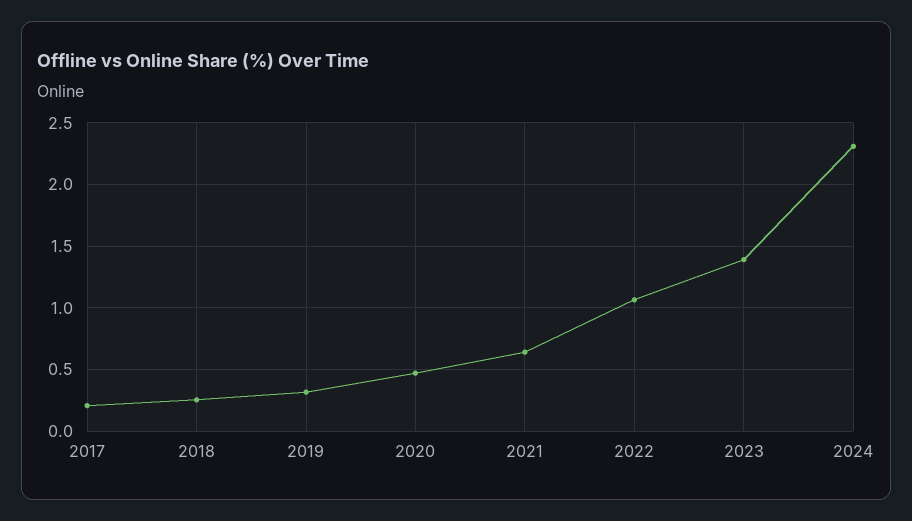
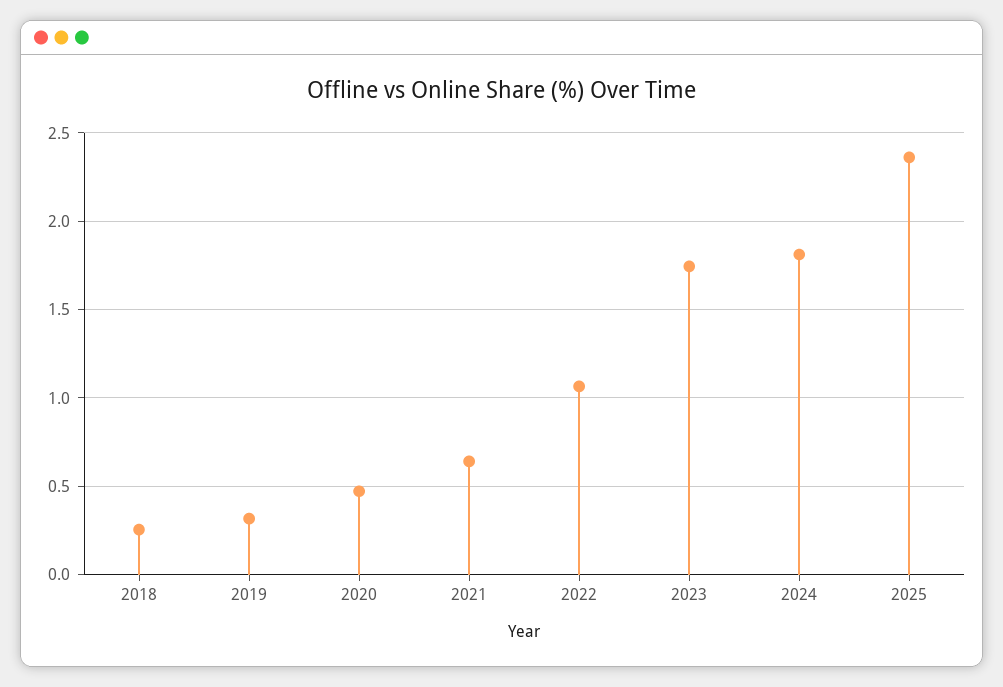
2017: 0.2 -> none
2023: 1.4 -> 1.75
2024: 2.3 -> 1.8
2025: none -> 2.35

